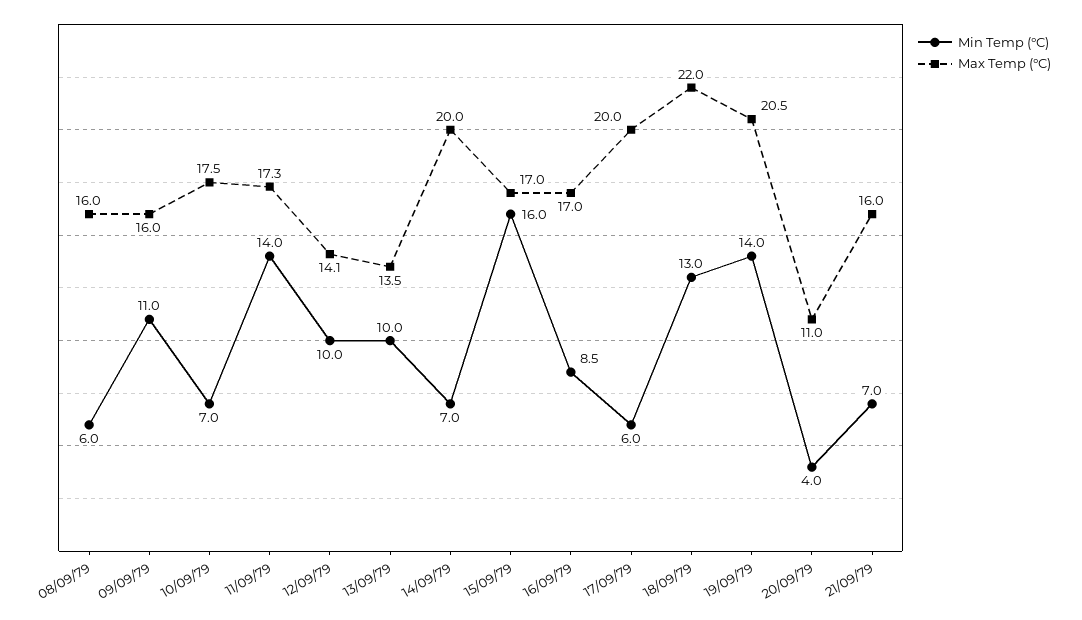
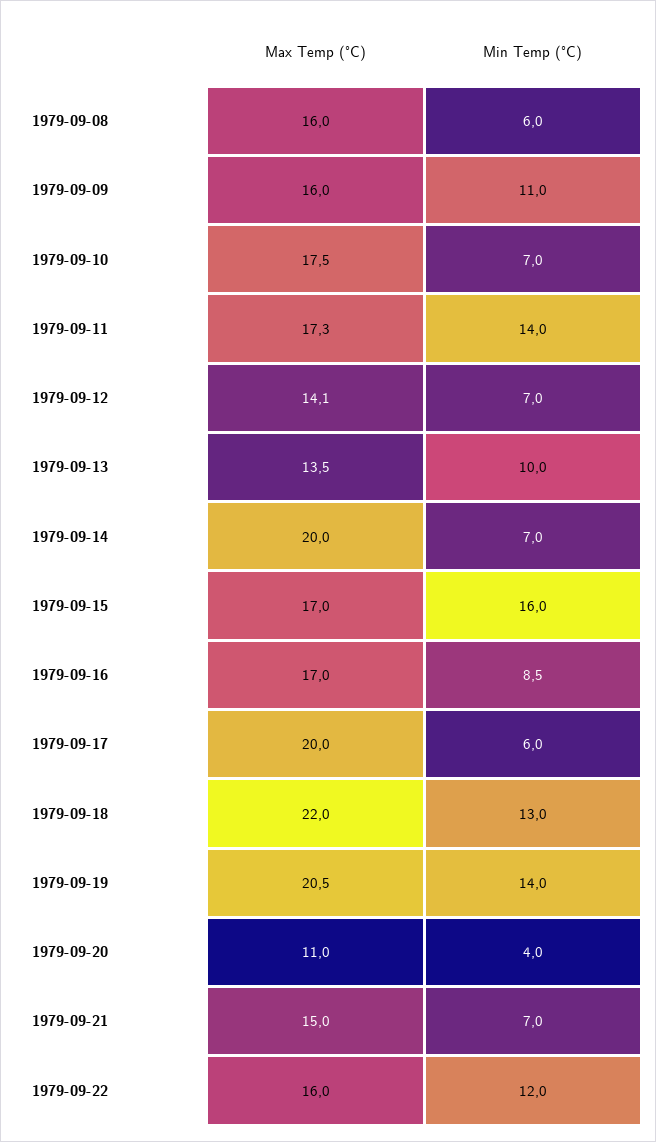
Min Temp (°C), 12/09/79: 10 -> 7
Max Temp (°C), 21/09/79: 16 -> 15
Max Temp (°C), 1979-09-22: none -> 16
Min Temp (°C), 1979-09-22: none -> 12

